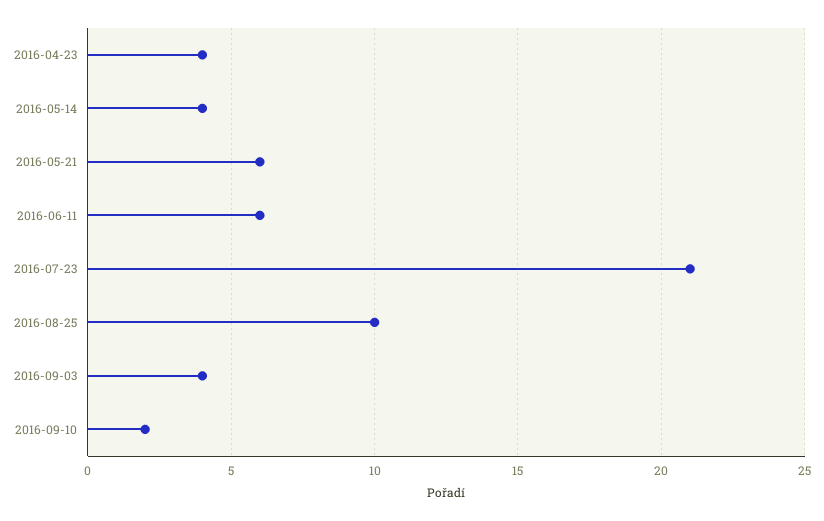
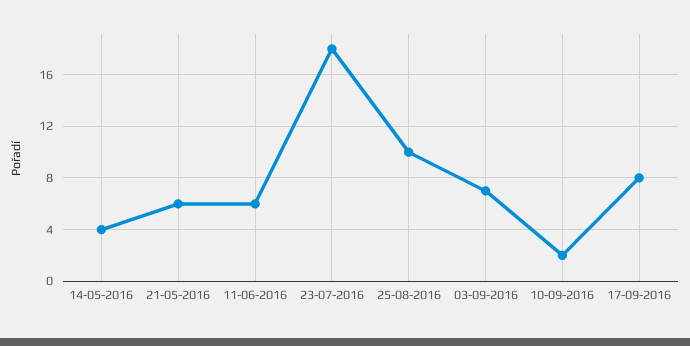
2016-04-23: 4 -> none
2016-07-23: 21 -> 18
2016-09-03: 4 -> 7
17-09-2016: none -> 8

